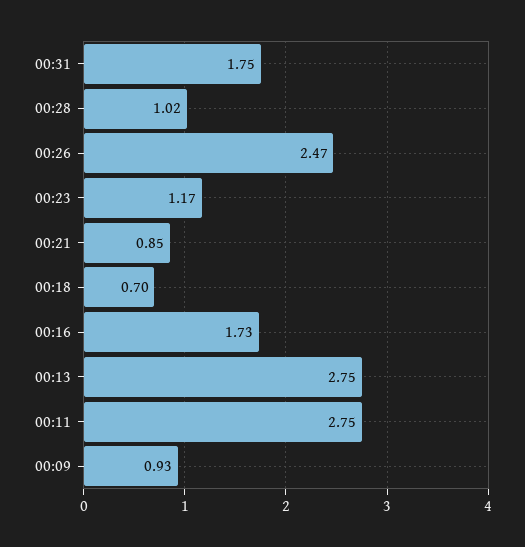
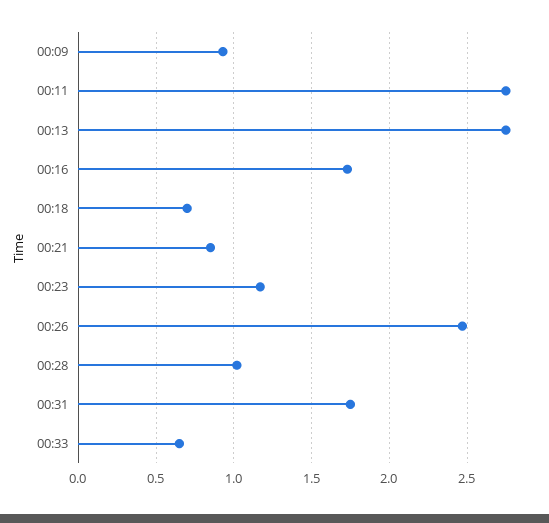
00:33: none -> 0.65

